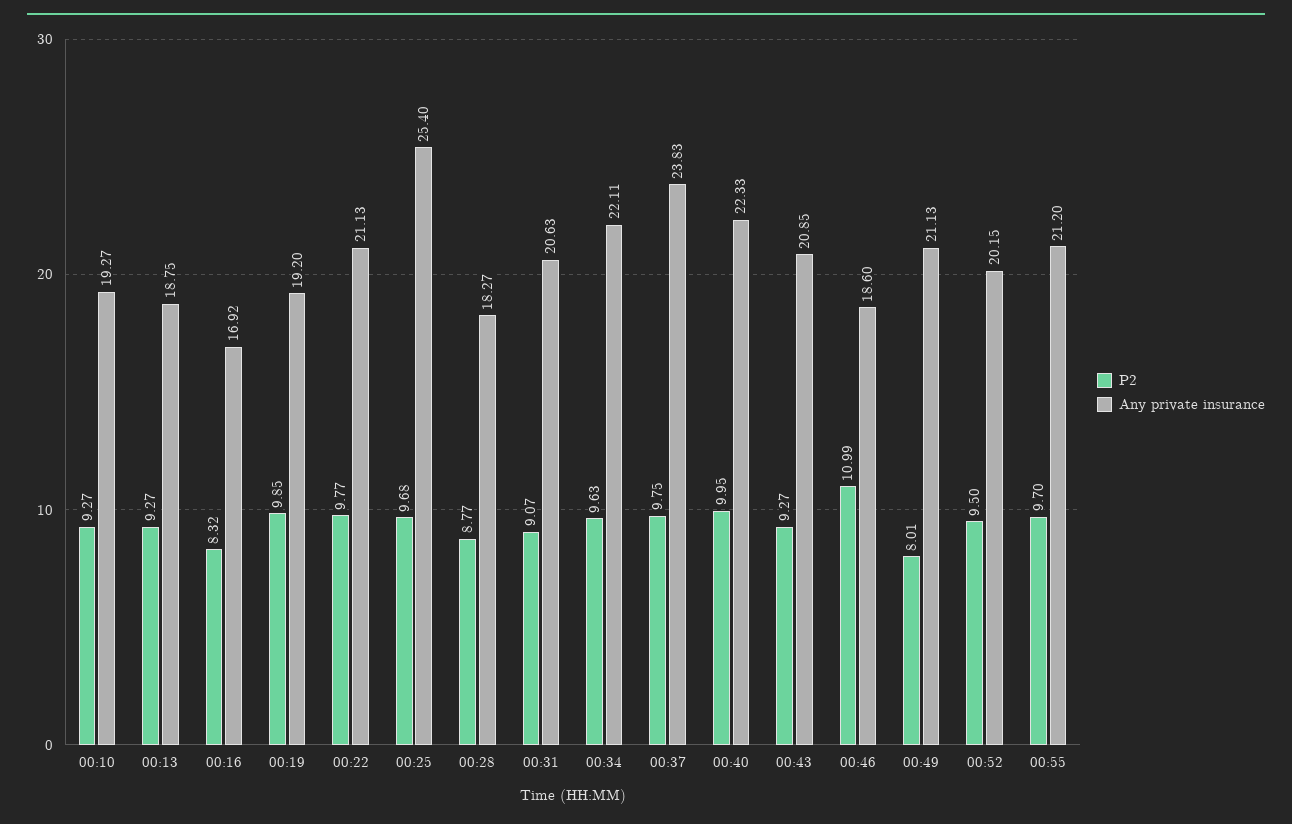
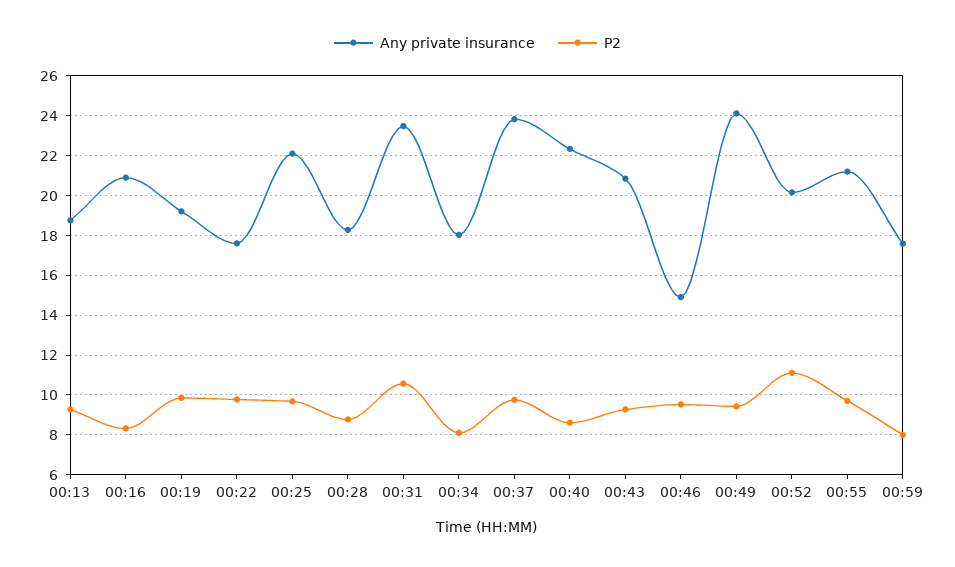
P2, 00:10: 9.27 -> none
Any private insurance, 00:10: 19.27 -> none
Any private insurance, 00:16: 16.92 -> 21
Any private insurance, 00:22: 21.13 -> 17.5
Any private insurance, 00:25: 25.4 -> 22
P2, 00:31: 9.07 -> 10.5
Any private insurance, 00:31: 20.63 -> 23.5
P2, 00:34: 9.63 -> 8
Any private insurance, 00:34: 22.11 -> 18
P2, 00:40: 9.95 -> 8.5
P2, 00:46: 10.99 -> 9.5
Any private insurance, 00:46: 18.6 -> 15
P2, 00:49: 8.01 -> 9.5
Any private insurance, 00:49: 21.13 -> 24
P2, 00:52: 9.5 -> 11
Any private insurance, 00:59: none -> 17.5
P2, 00:59: none -> 8

